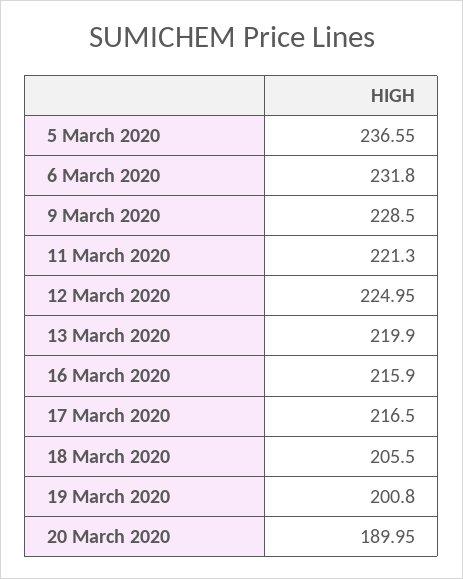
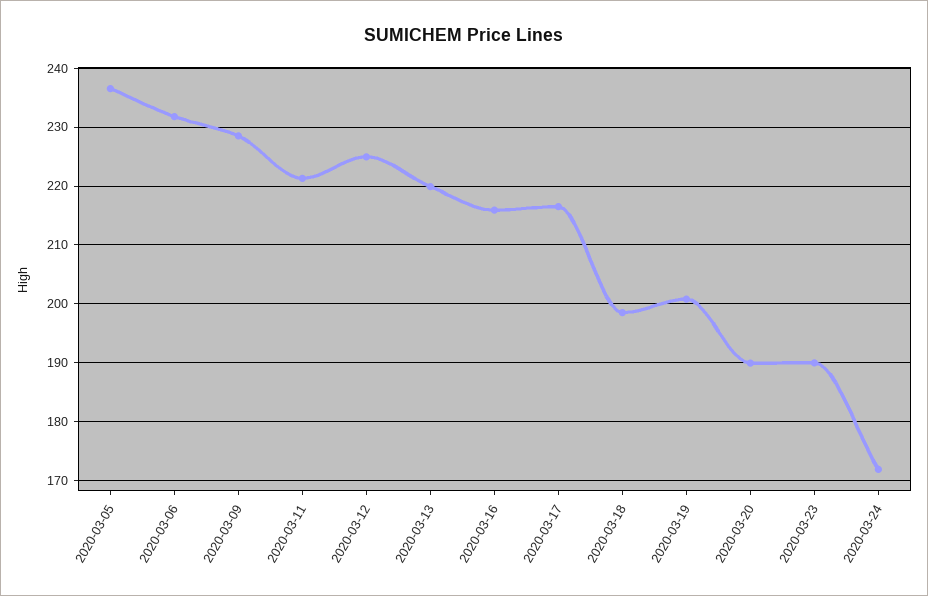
18 March 2020: 205.5 -> 198
2020-03-23: none -> 190
2020-03-24: none -> 172

